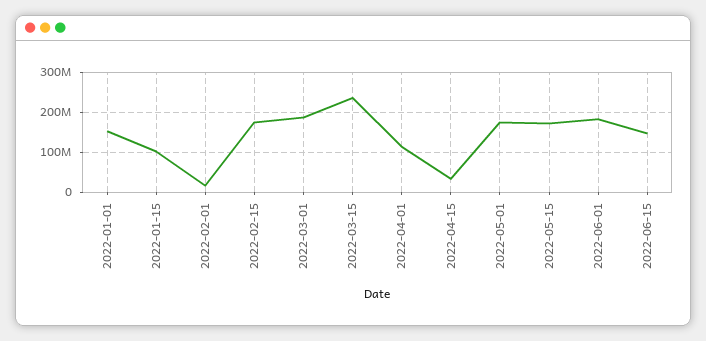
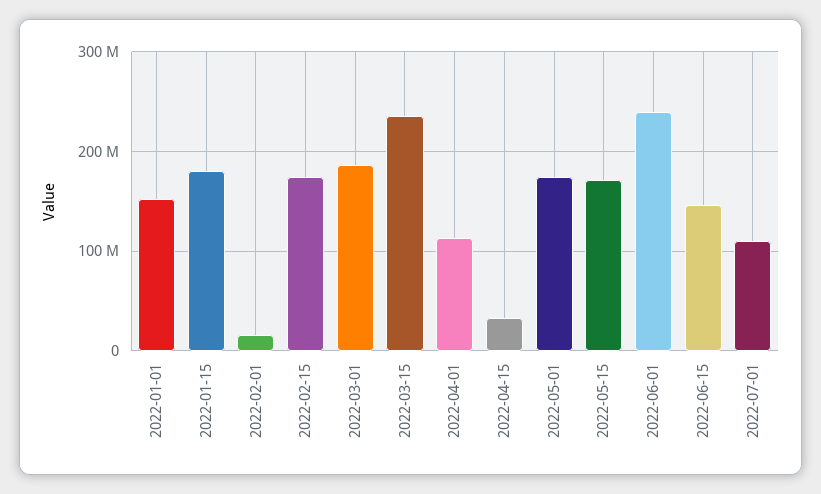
2022-01-15: 100000000 -> 180000000
2022-06-01: 180000000 -> 240000000
2022-07-01: none -> 110000000

